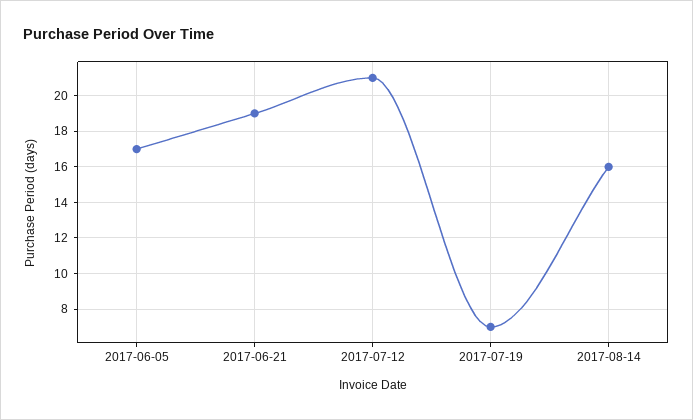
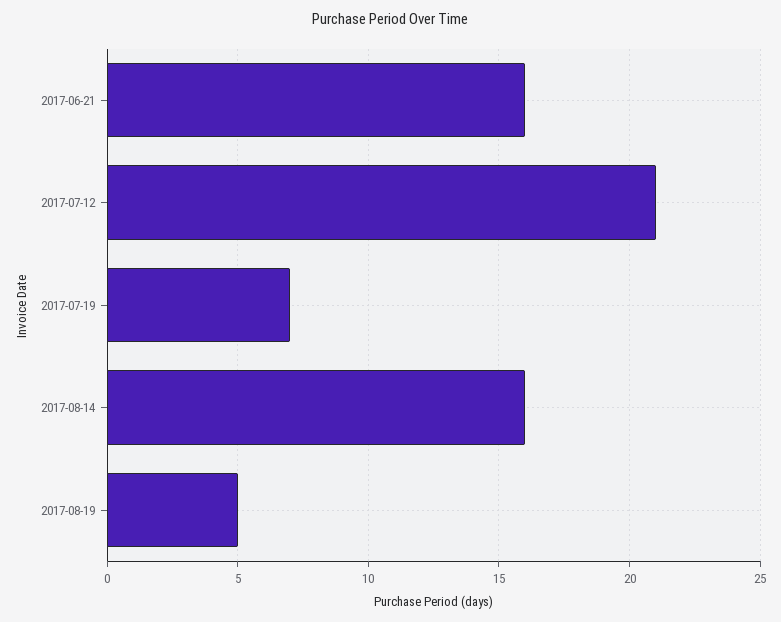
2017-06-05: 17 -> none
2017-06-21: 19 -> 16
2017-08-19: none -> 5

